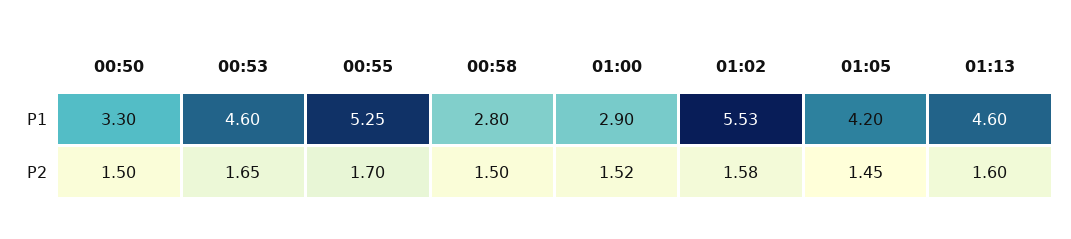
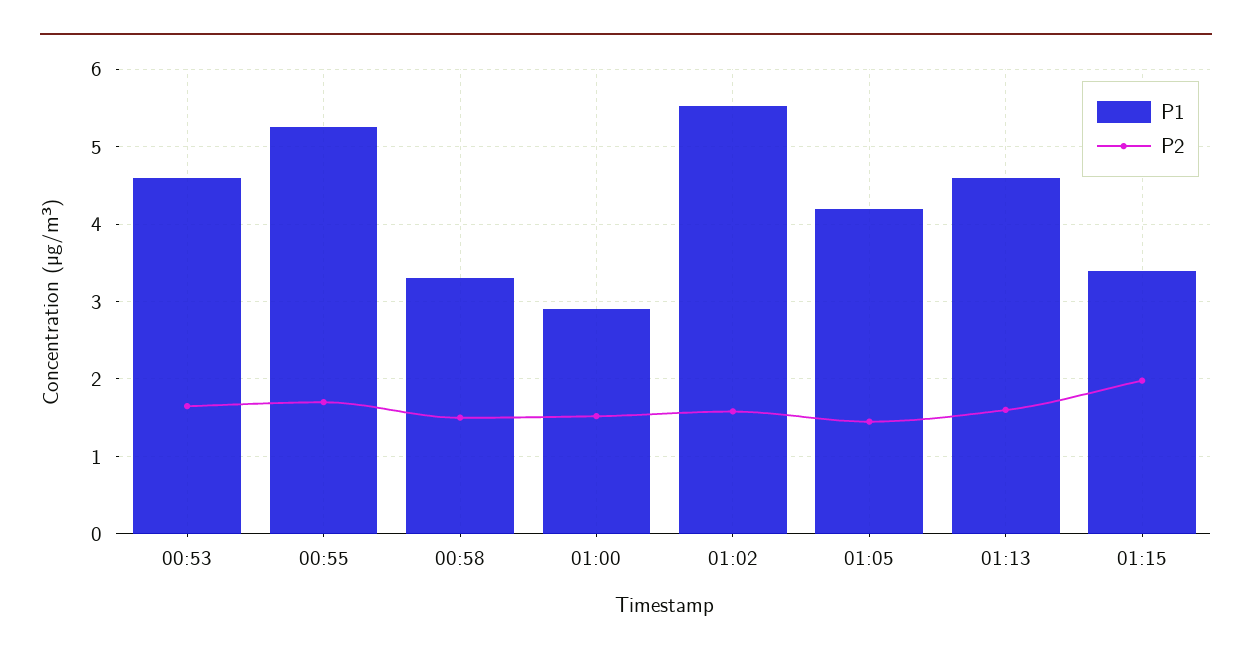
P1, 00:50: 3.3 -> none
P1, 00:58: 2.8 -> 3.3
P2, 00:50: 1.5 -> none
P1, 01:15: none -> 3.4
P2, 01:15: none -> 2

